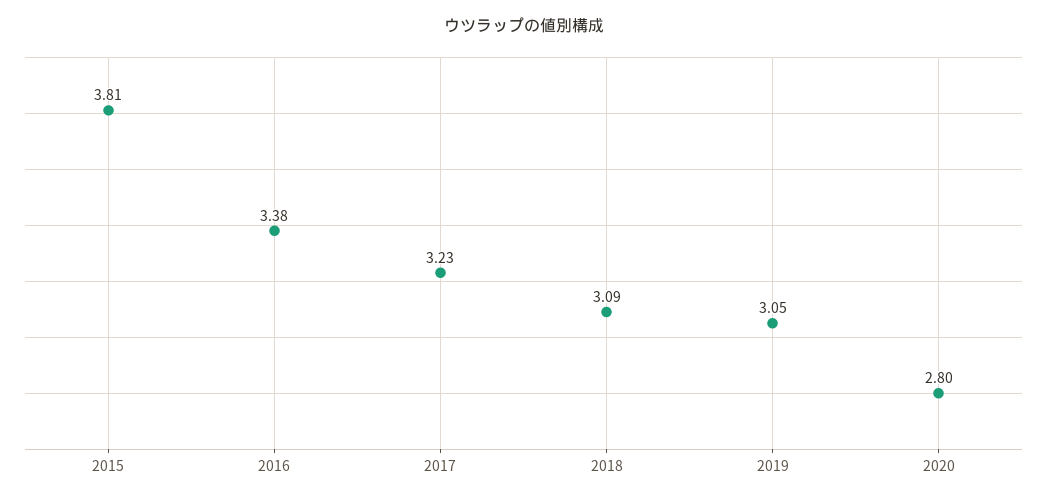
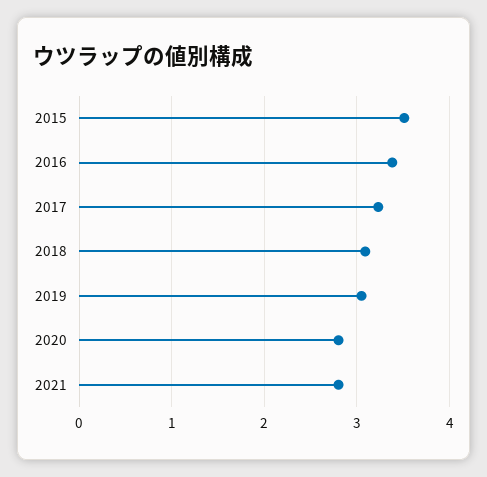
2015: 3.81 -> 3.5
2021: none -> 2.8

